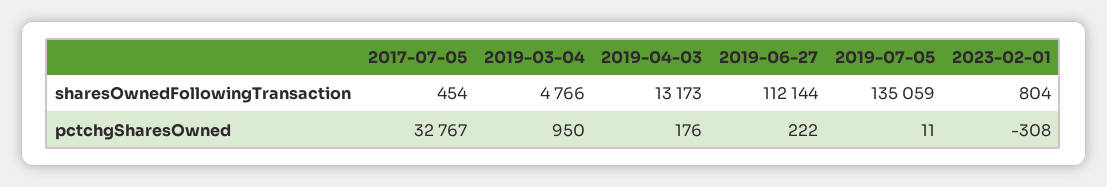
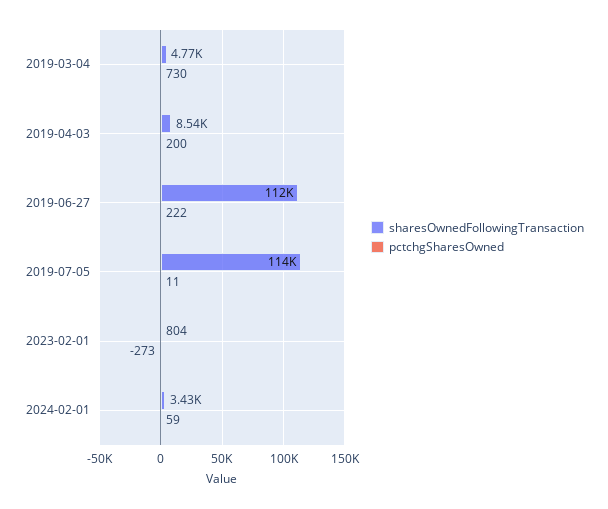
sharesOwnedFollowingTransaction, 2017-07-05: 454 -> none
sharesOwnedFollowingTransaction, 2019-04-03: 13173 -> 8540
sharesOwnedFollowingTransaction, 2019-07-05: 135059 -> 114000
pctchgSharesOwned, 2017-07-05: 32767 -> none
pctchgSharesOwned, 2019-03-04: 950 -> 730
pctchgSharesOwned, 2019-04-03: 176 -> 200
pctchgSharesOwned, 2023-02-01: -308 -> -273
sharesOwnedFollowingTransaction, 2024-02-01: none -> 3430
pctchgSharesOwned, 2024-02-01: none -> 59

